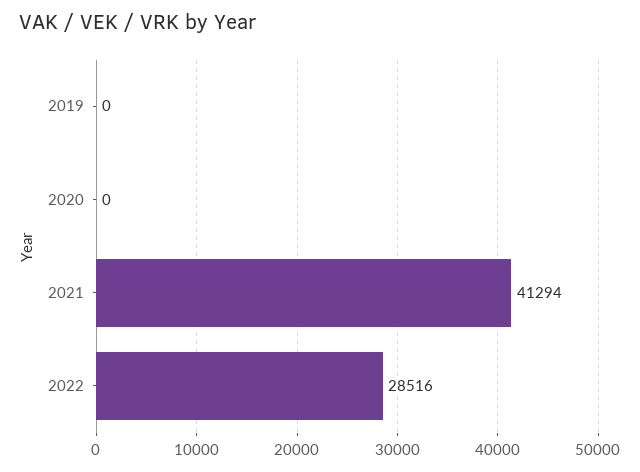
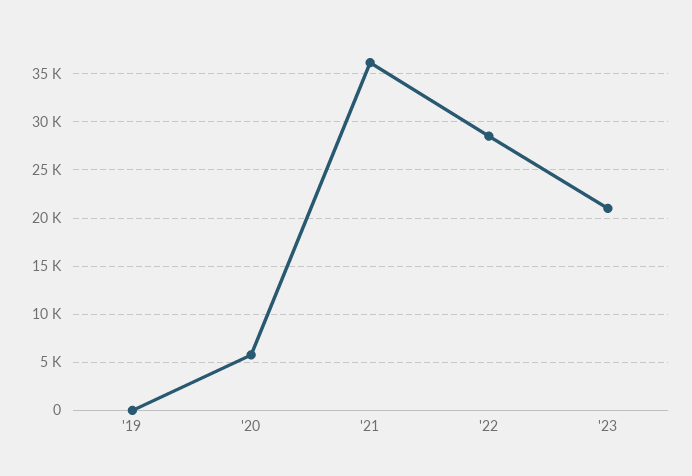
2020: 0 -> 6000
2021: 41294 -> 36000
'23: none -> 21000

